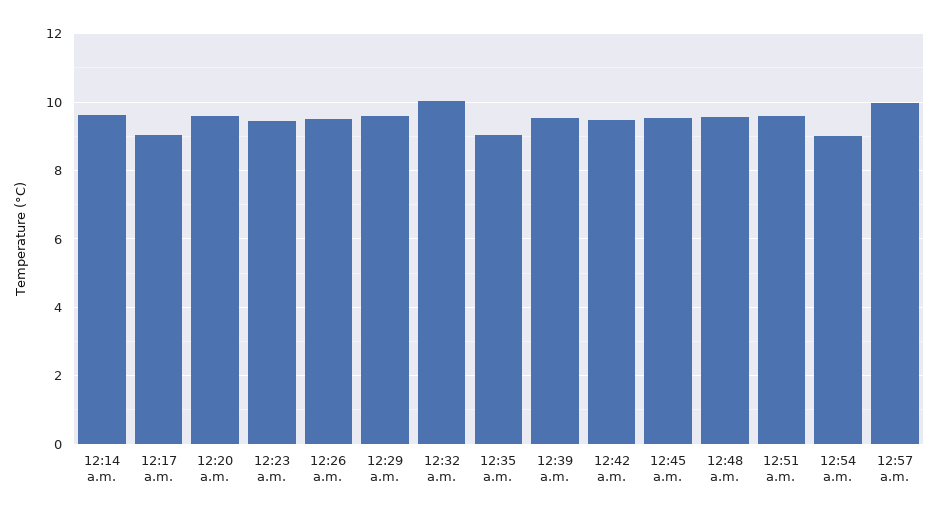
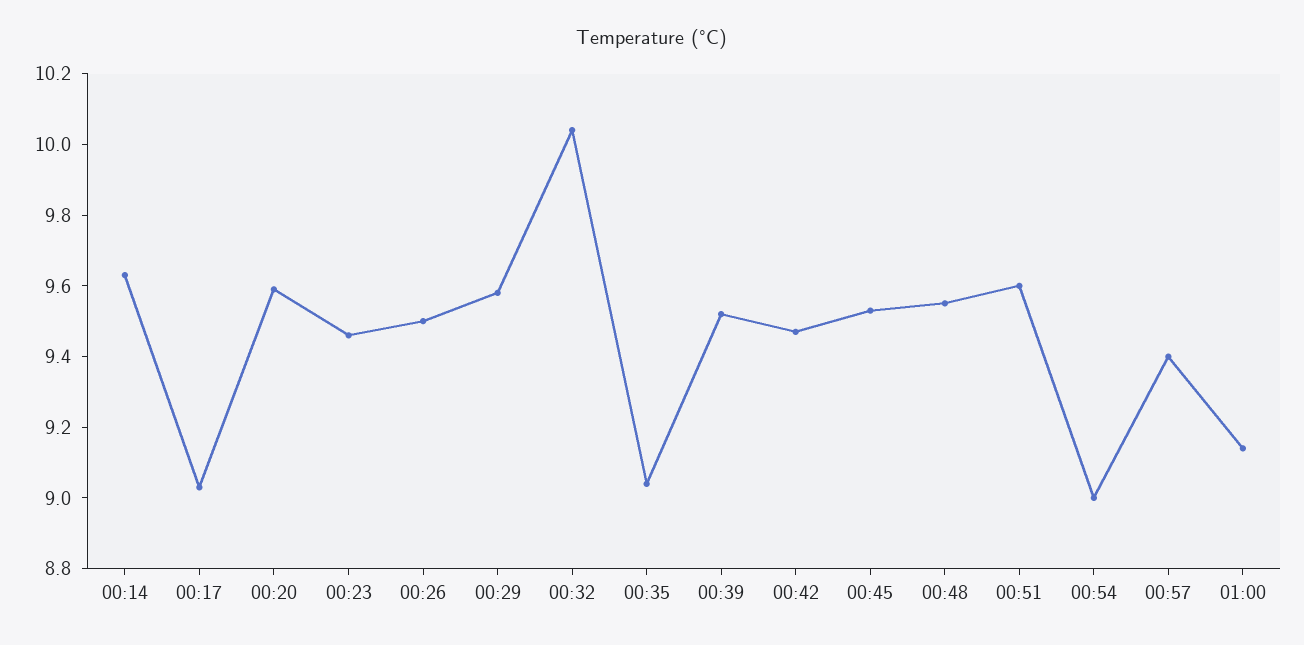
12:57 a.m.: 10 -> 9.4
01:00: none -> 9.15

